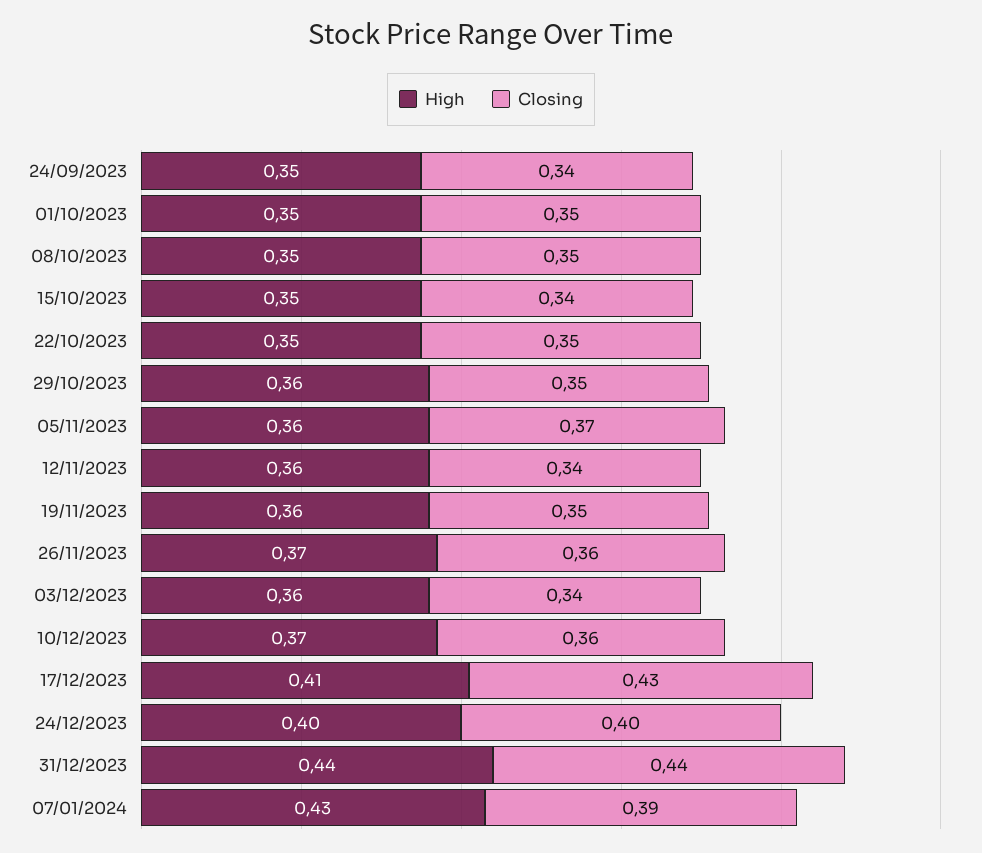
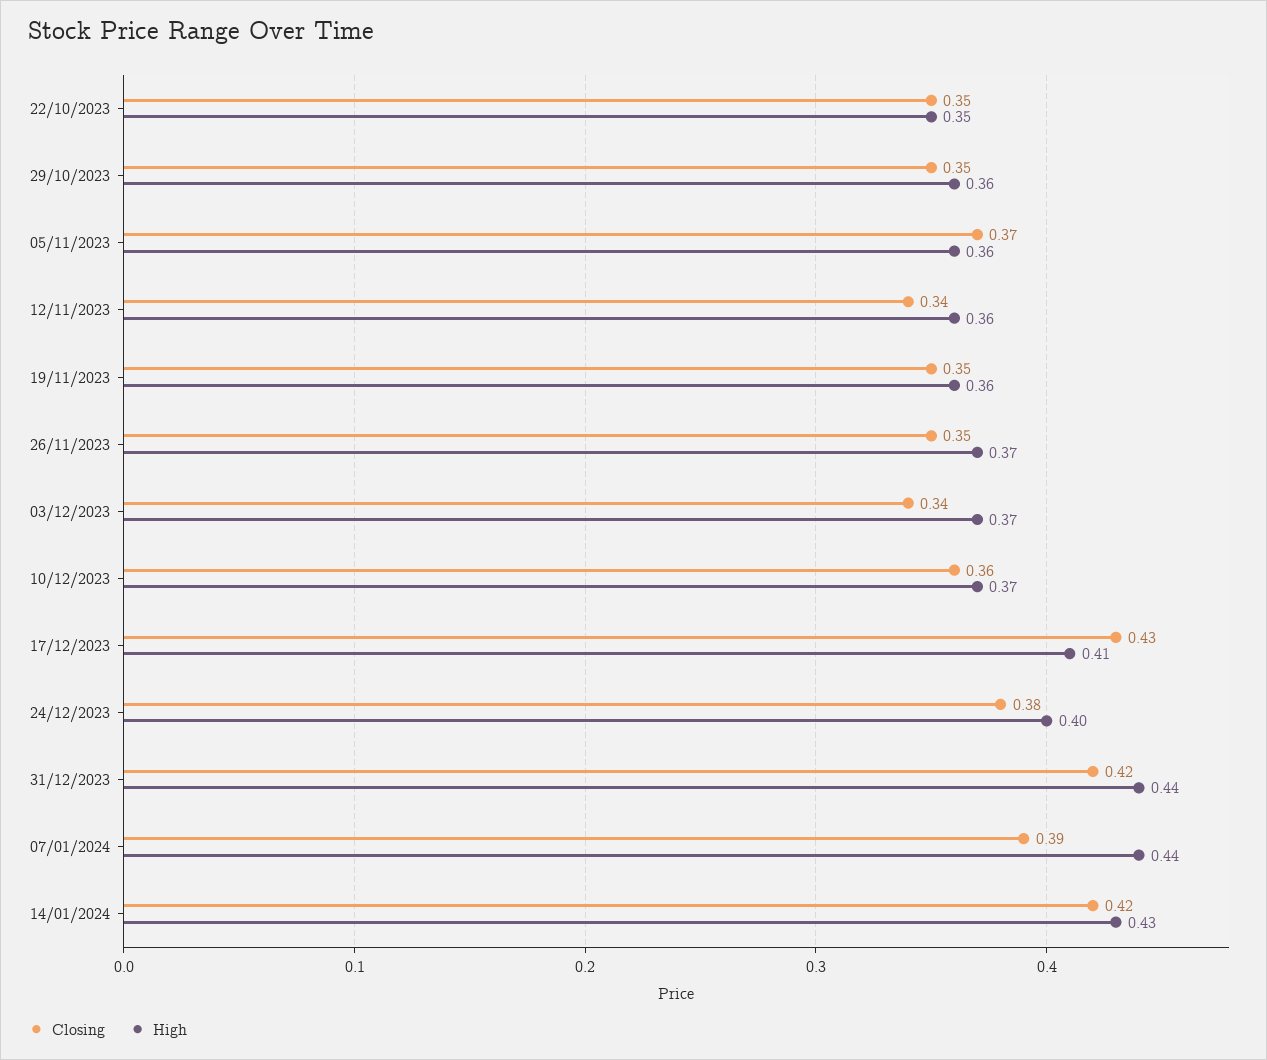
High, 24/09/2023: 0.35 -> none
Closing, 24/09/2023: 0.34 -> none
High, 01/10/2023: 0.35 -> none
Closing, 01/10/2023: 0.35 -> none
High, 08/10/2023: 0.35 -> none
Closing, 08/10/2023: 0.35 -> none
High, 15/10/2023: 0.35 -> none
Closing, 15/10/2023: 0.34 -> none
Closing, 26/11/2023: 0.36 -> 0.35
High, 03/12/2023: 0.36 -> 0.37
Closing, 24/12/2023: 0.4 -> 0.38
Closing, 31/12/2023: 0.44 -> 0.42
High, 07/01/2024: 0.43 -> 0.44
Closing, 14/01/2024: none -> 0.42
High, 14/01/2024: none -> 0.43

